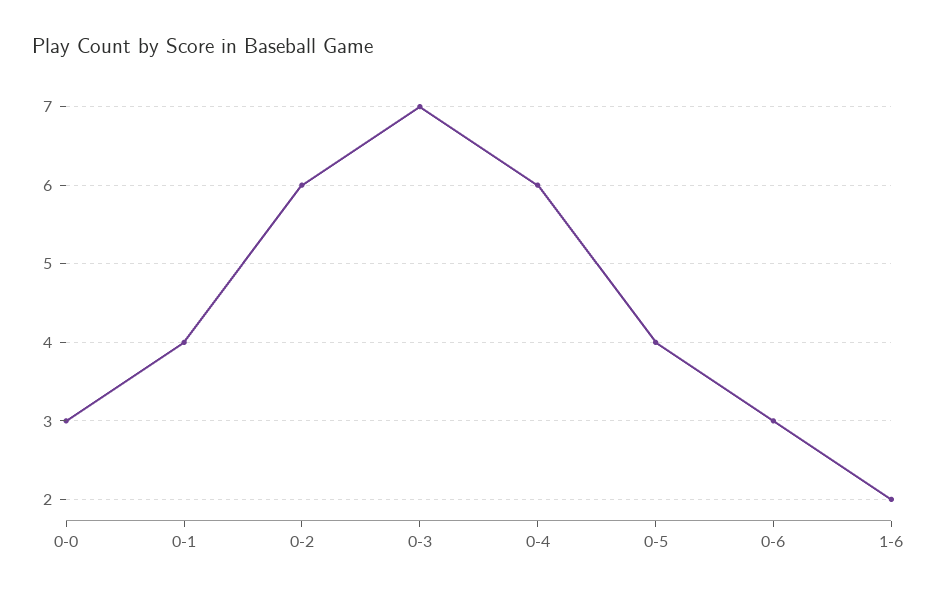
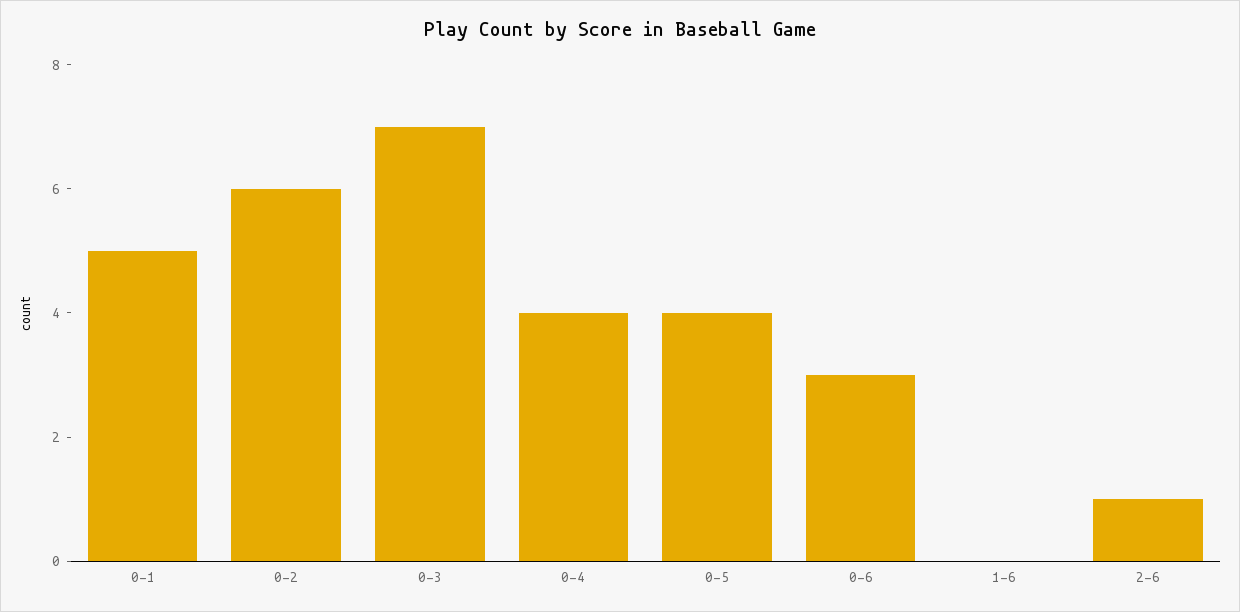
0-0: 3 -> none
0-1: 4 -> 5
0-4: 6 -> 4
1-6: 2 -> 0
2-6: none -> 1

